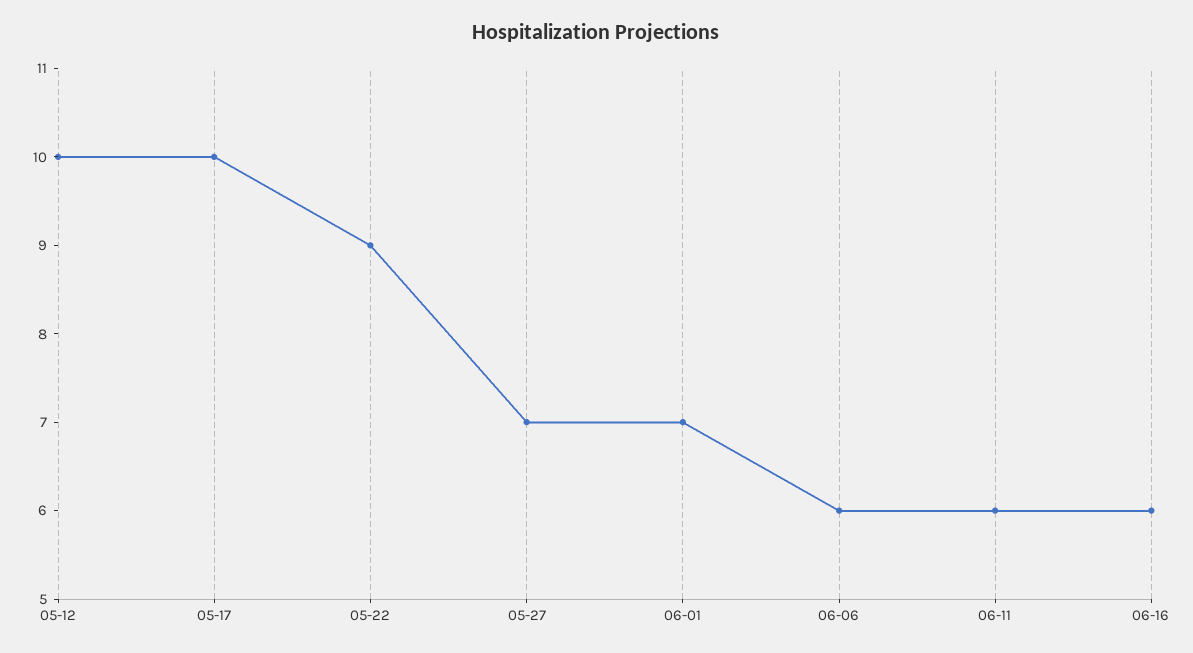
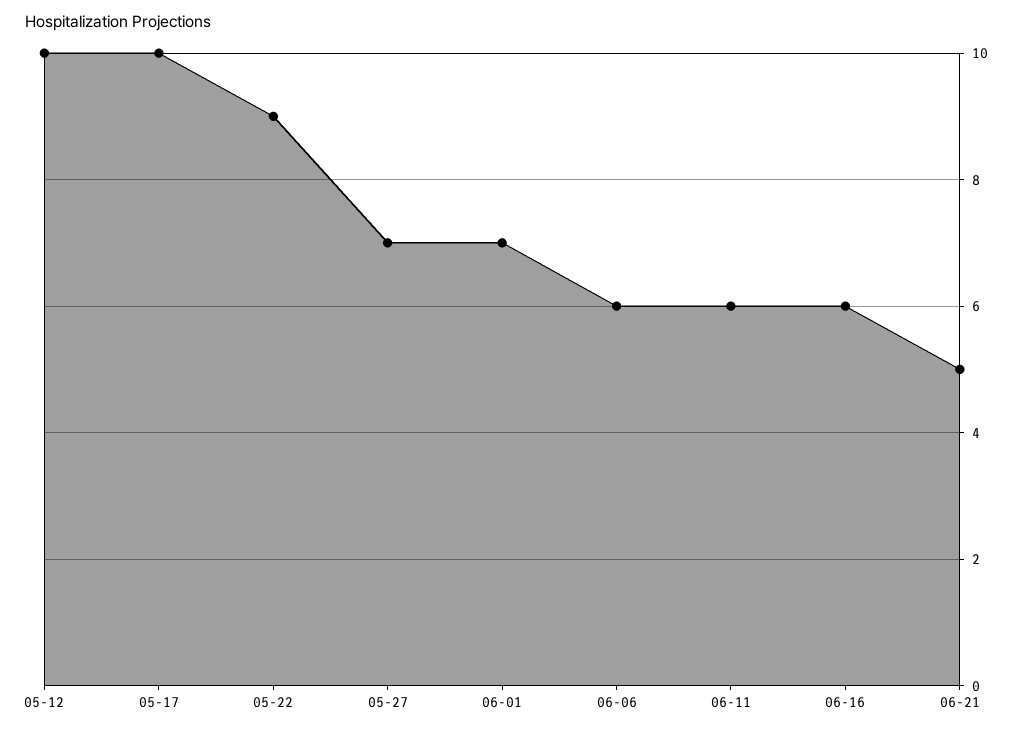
06-21: none -> 5

